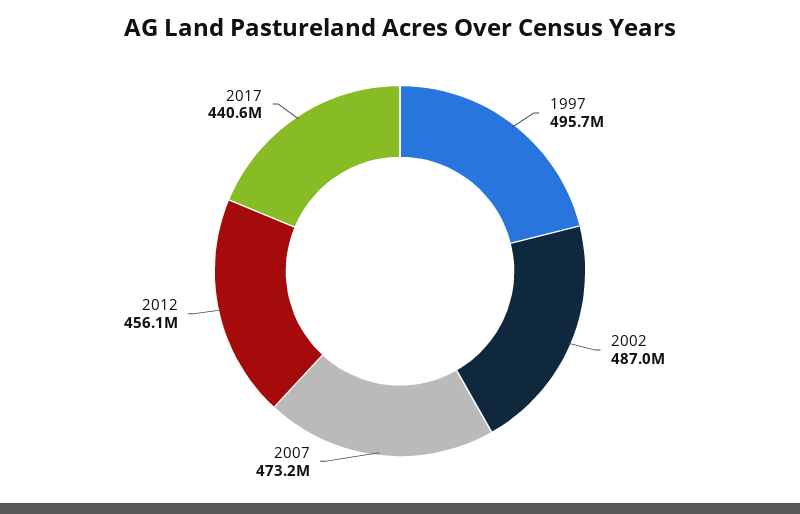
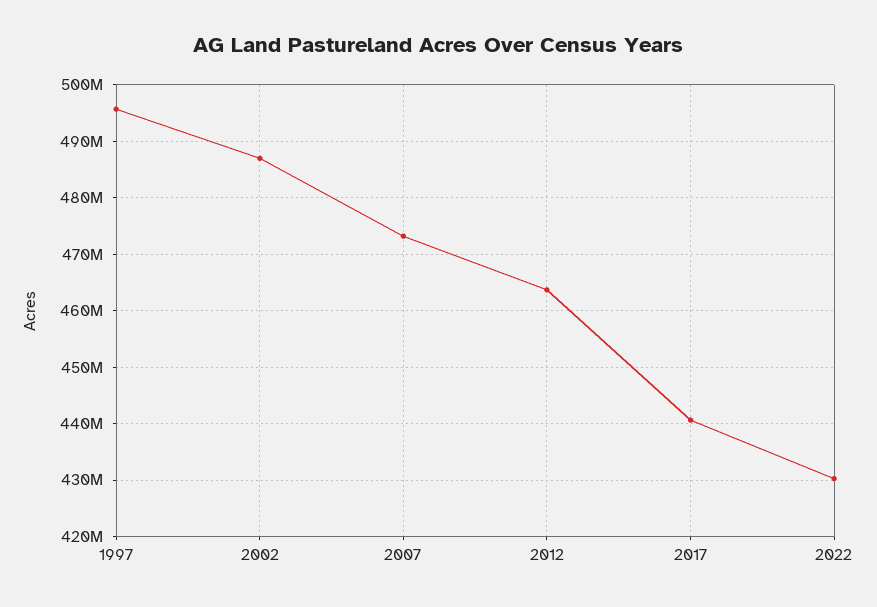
2012: 456100000 -> 464000000
2022: none -> 430000000

